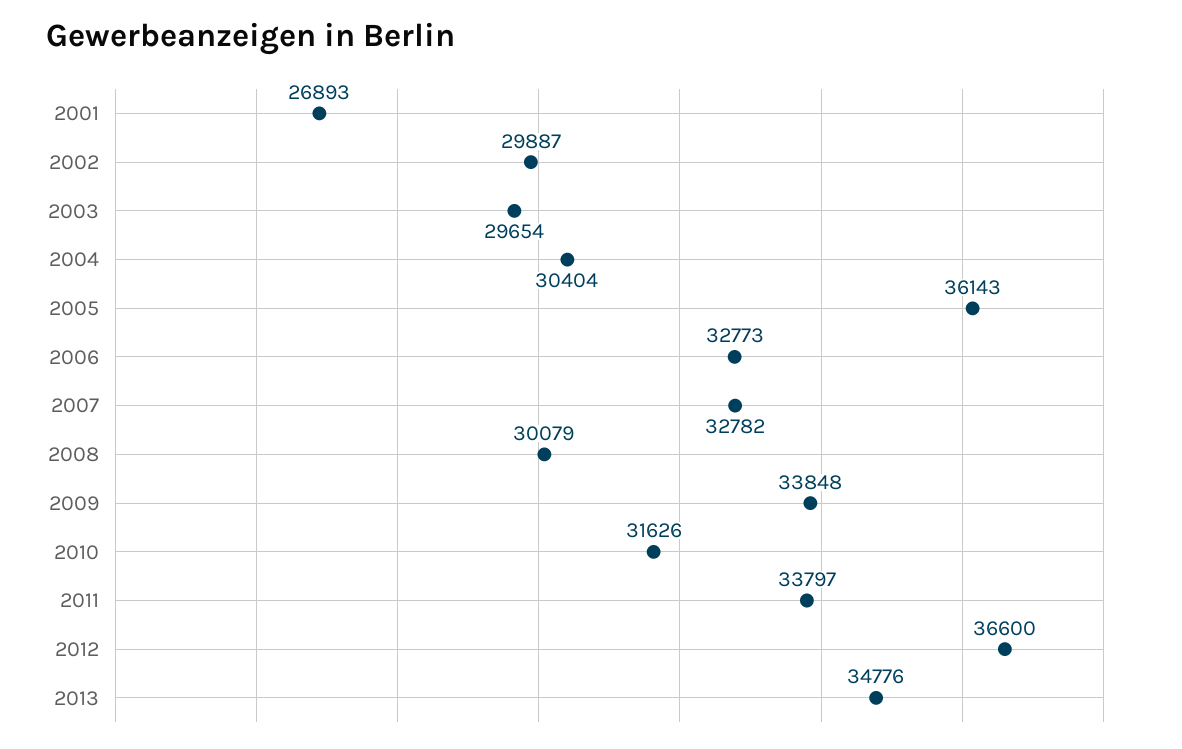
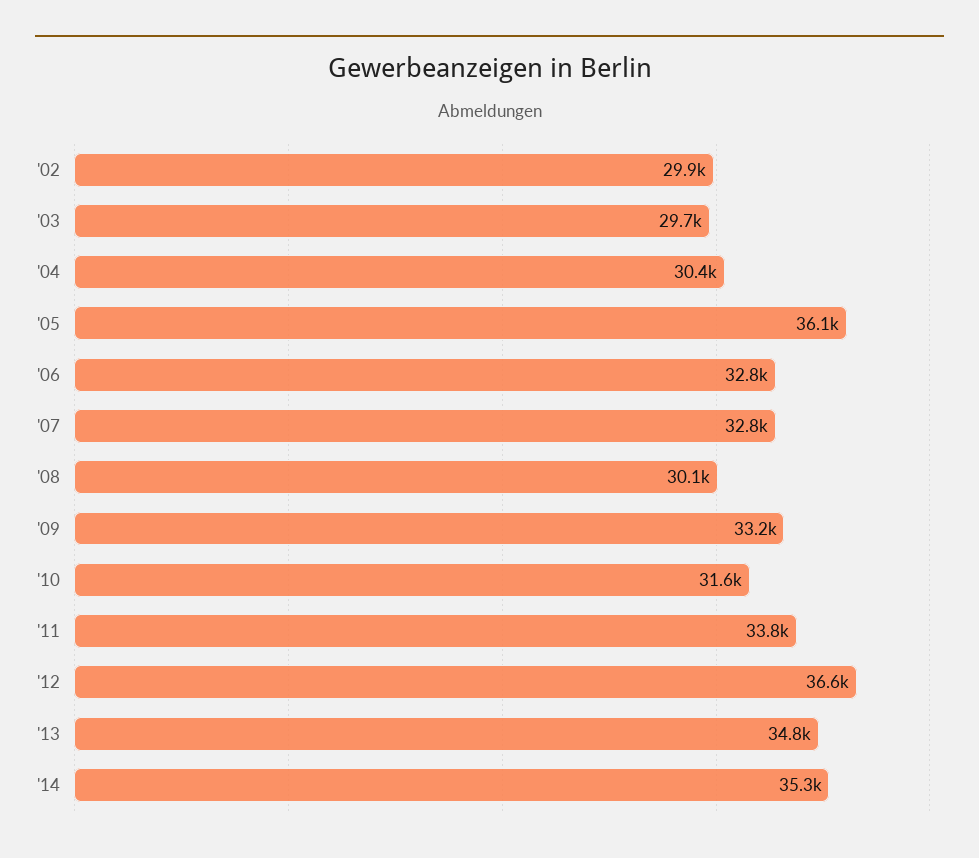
2001: 26893 -> none
2009: 33848 -> 33200
'14: none -> 35300

